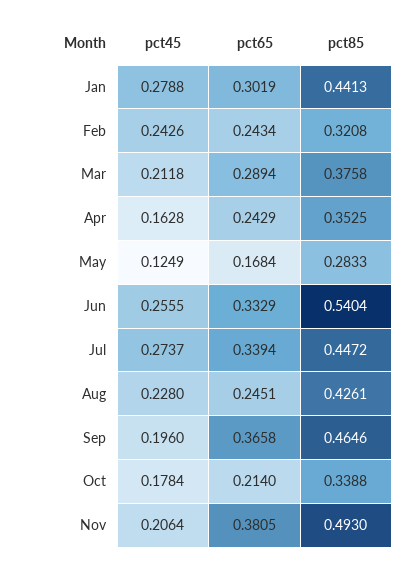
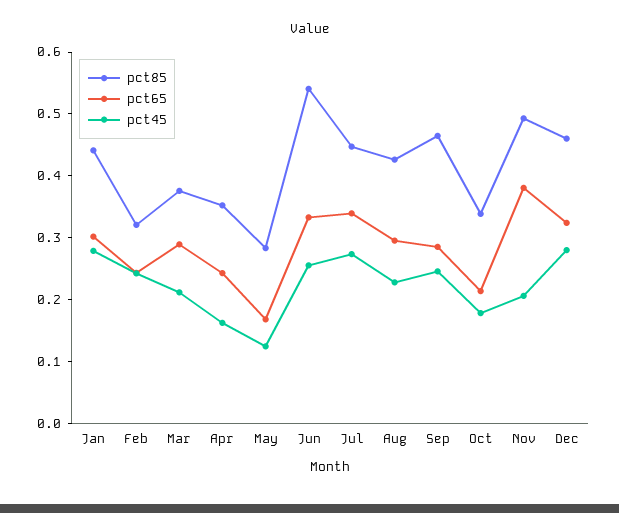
pct65, Aug: 0.2451 -> 0.3
pct45, Sep: 0.196 -> 0.24
pct65, Sep: 0.3658 -> 0.28
pct85, Dec: none -> 0.46
pct65, Dec: none -> 0.32
pct45, Dec: none -> 0.28

